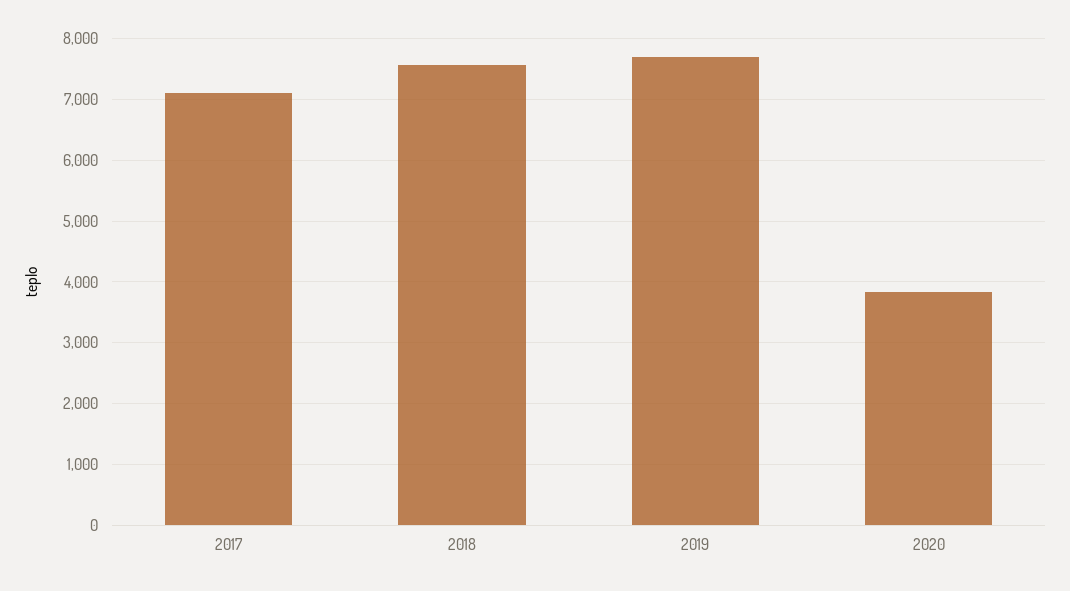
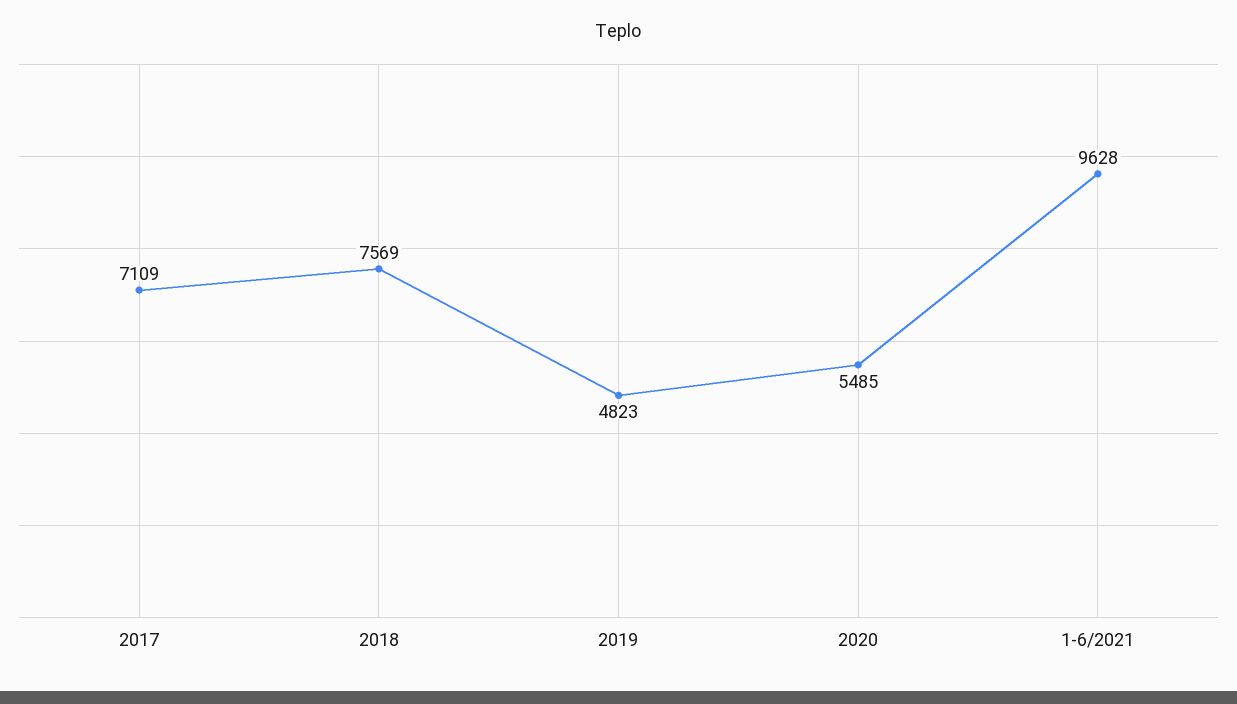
2019: 7700 -> 4823
2020: 3800 -> 5485
1-6/2021: none -> 9628

